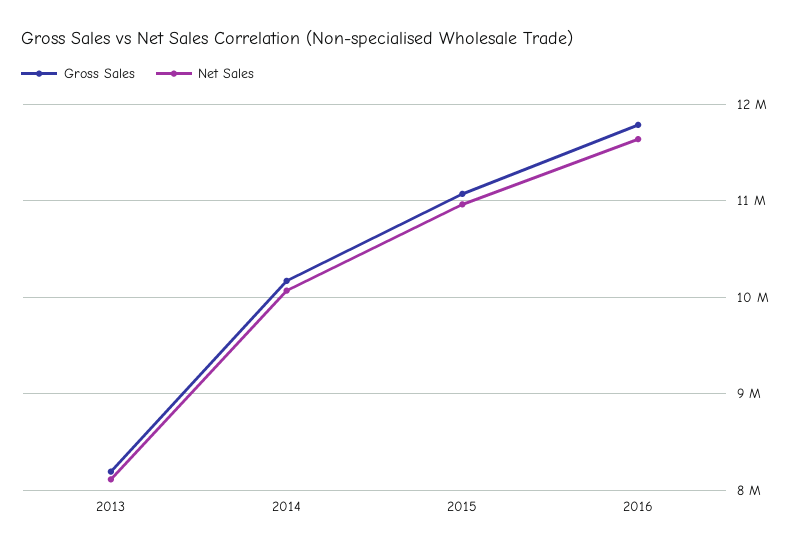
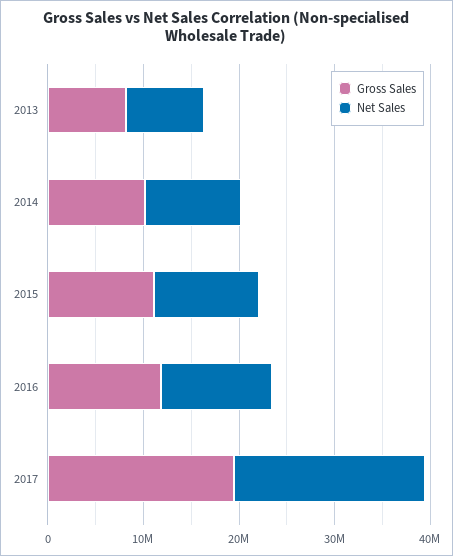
Gross Sales, 2017: none -> 20000000
Net Sales, 2017: none -> 20000000

